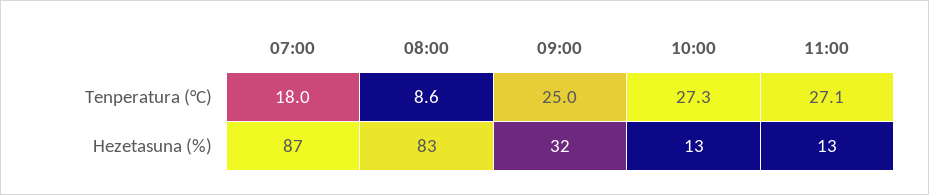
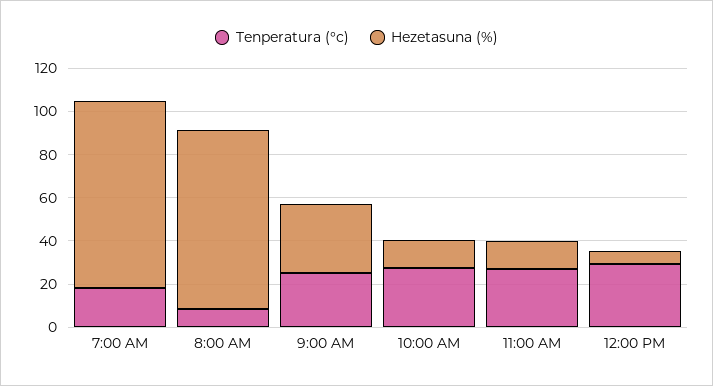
Tenperatura (°C), 12:00 PM: none -> 30
Hezetasuna (%), 12:00 PM: none -> 5

